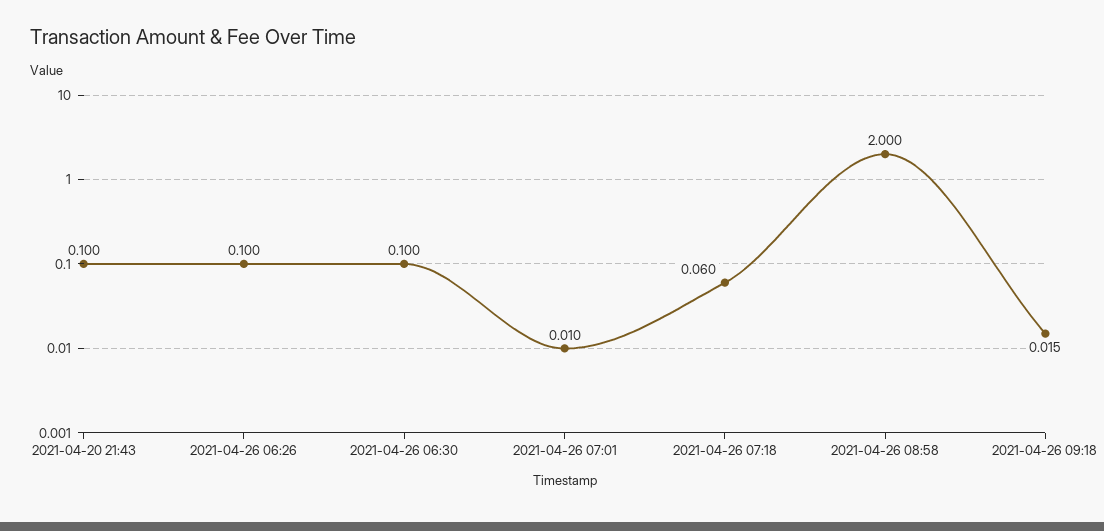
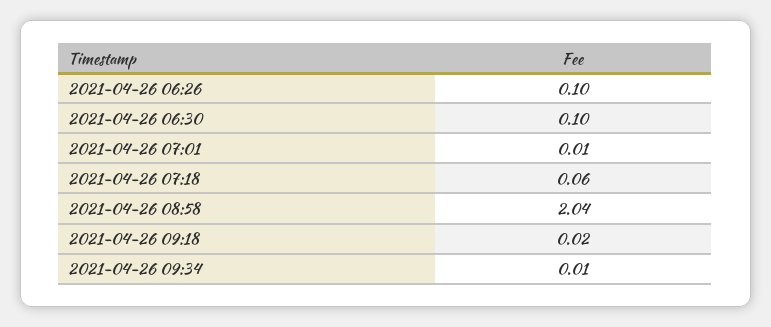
2021-04-20 21:43: 0.1 -> none
2021-04-26 08:58: 2 -> 2.04
2021-04-26 09:34: none -> 0.01

